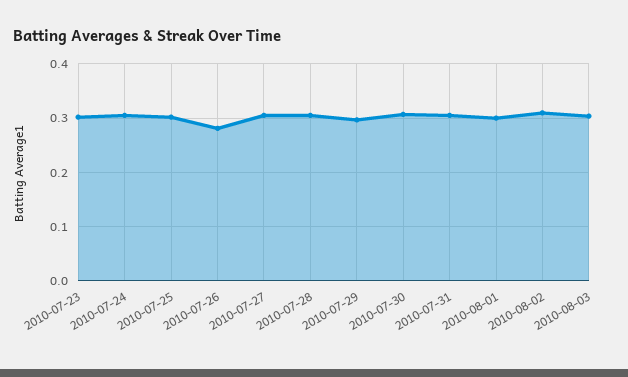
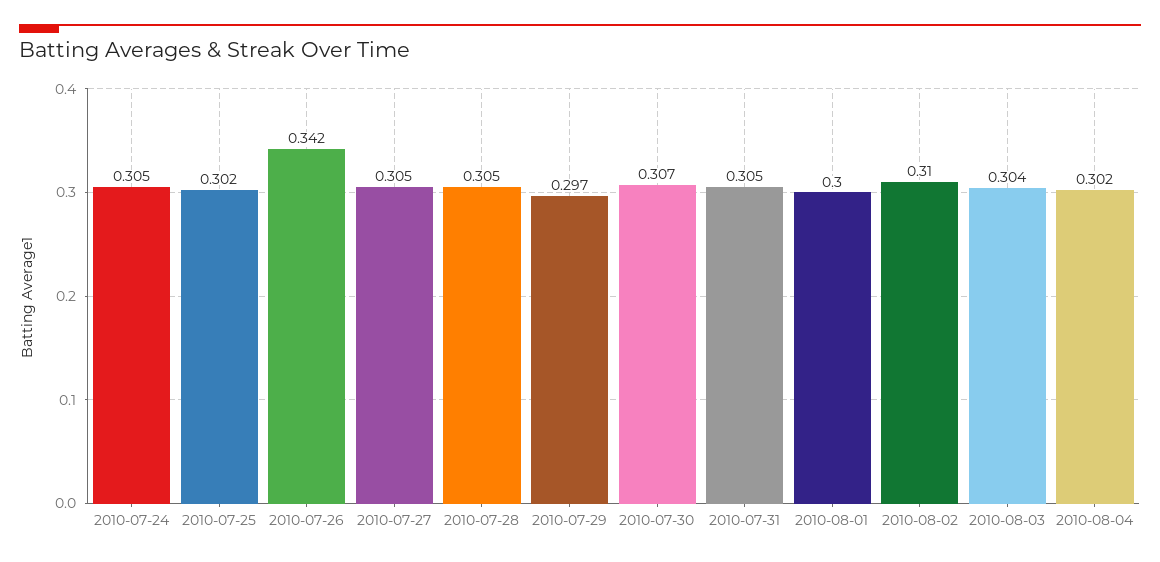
2010-07-23: 0.3 -> none
2010-07-26: 0.28 -> 0.342
2010-08-04: none -> 0.302

